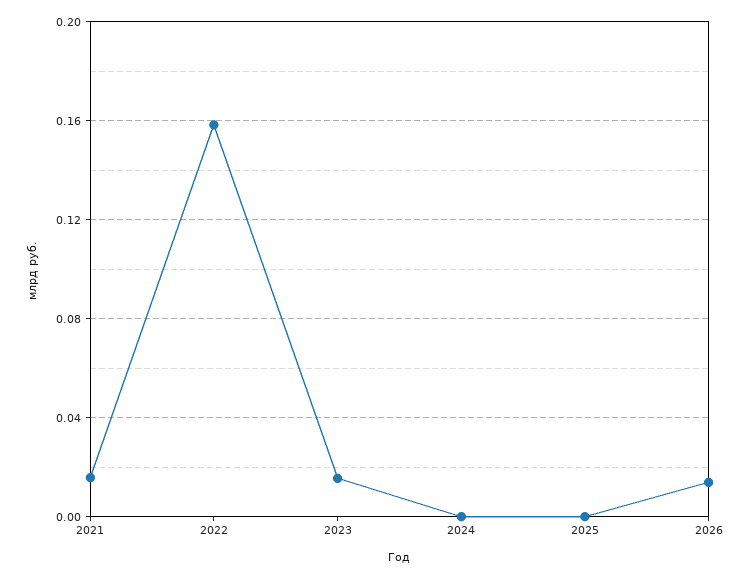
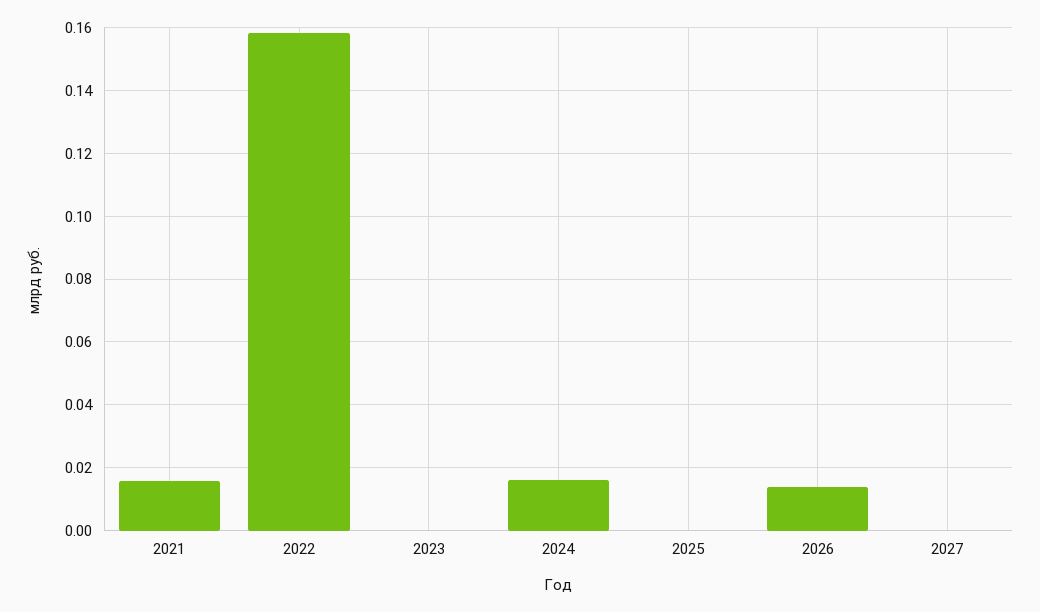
2023: 0.015 -> 0
2024: 0 -> 0.016
2027: none -> 0

